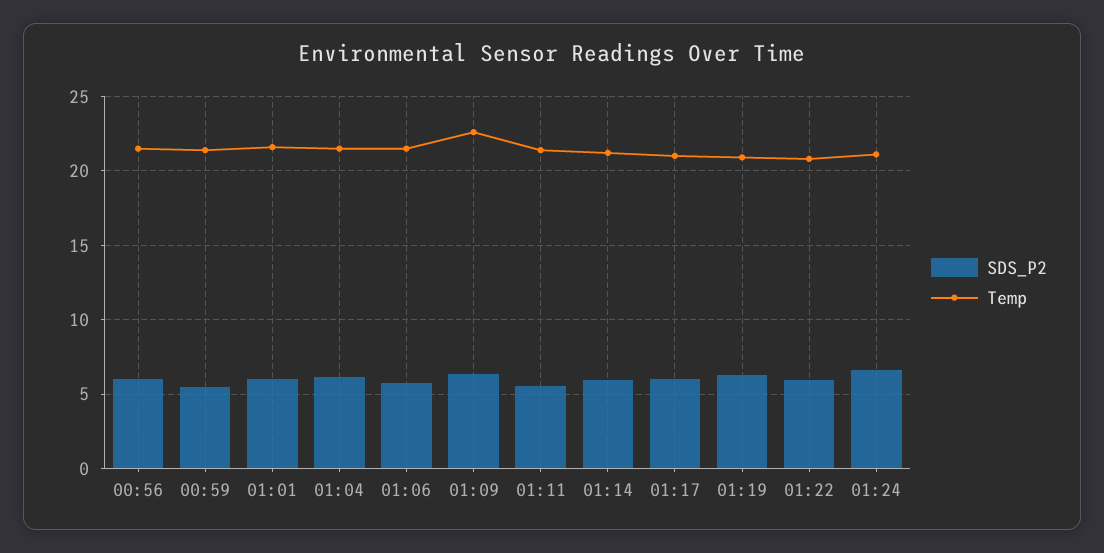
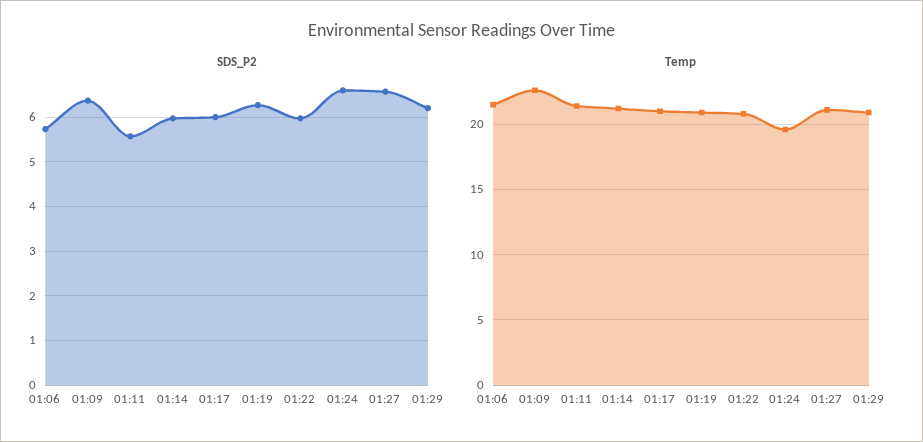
SDS_P2, 00:56: 6 -> none
Temp, 00:56: 21.5 -> none
SDS_P2, 00:59: 5.5 -> none
Temp, 00:59: 21.5 -> none
SDS_P2, 01:01: 6 -> none
Temp, 01:01: 21.5 -> none
SDS_P2, 01:04: 6 -> none
Temp, 01:04: 21.5 -> none
Temp, 01:24: 21 -> 19.5
SDS_P2, 01:27: none -> 6.6
SDS_P2, 01:29: none -> 6.2
Temp, 01:27: none -> 21
Temp, 01:29: none -> 21

